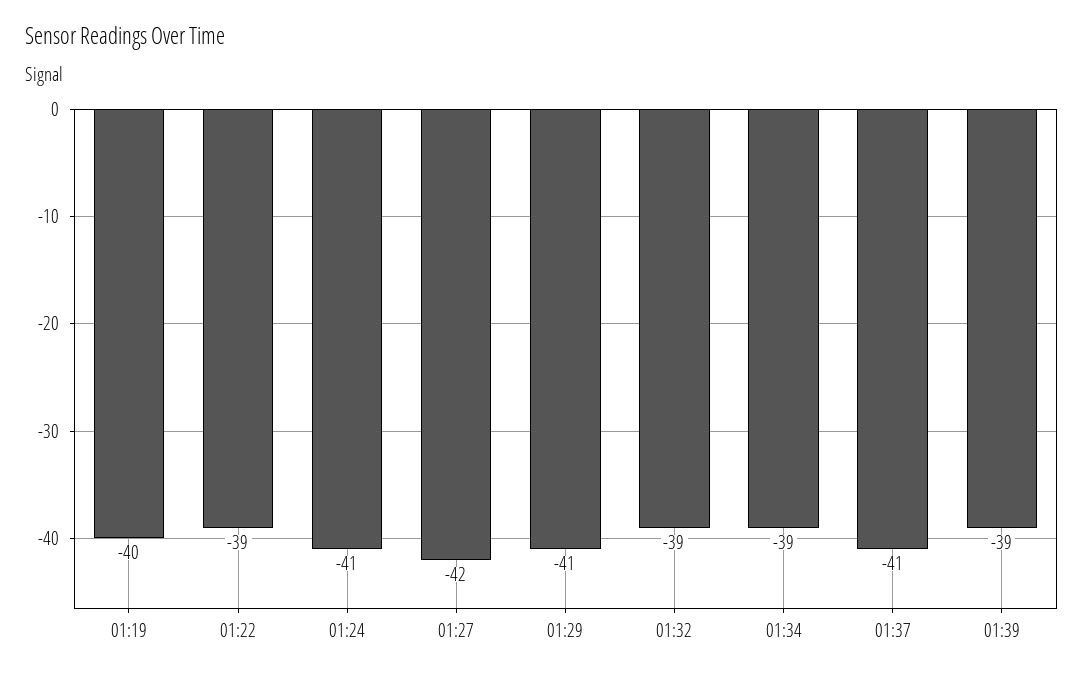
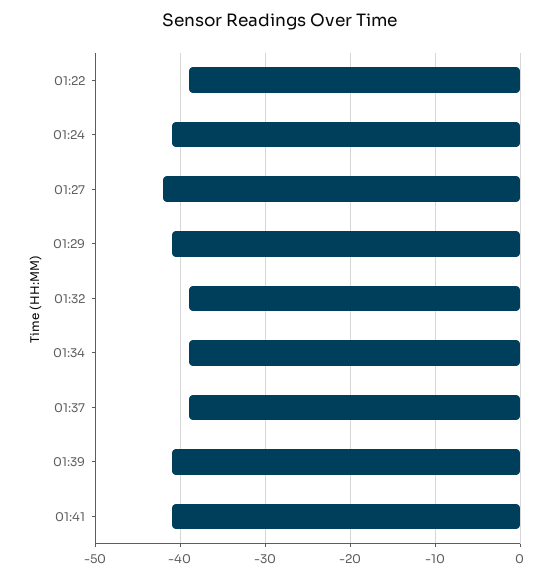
01:19: -40 -> none
01:37: -41 -> -39
01:39: -39 -> -41
01:41: none -> -41

